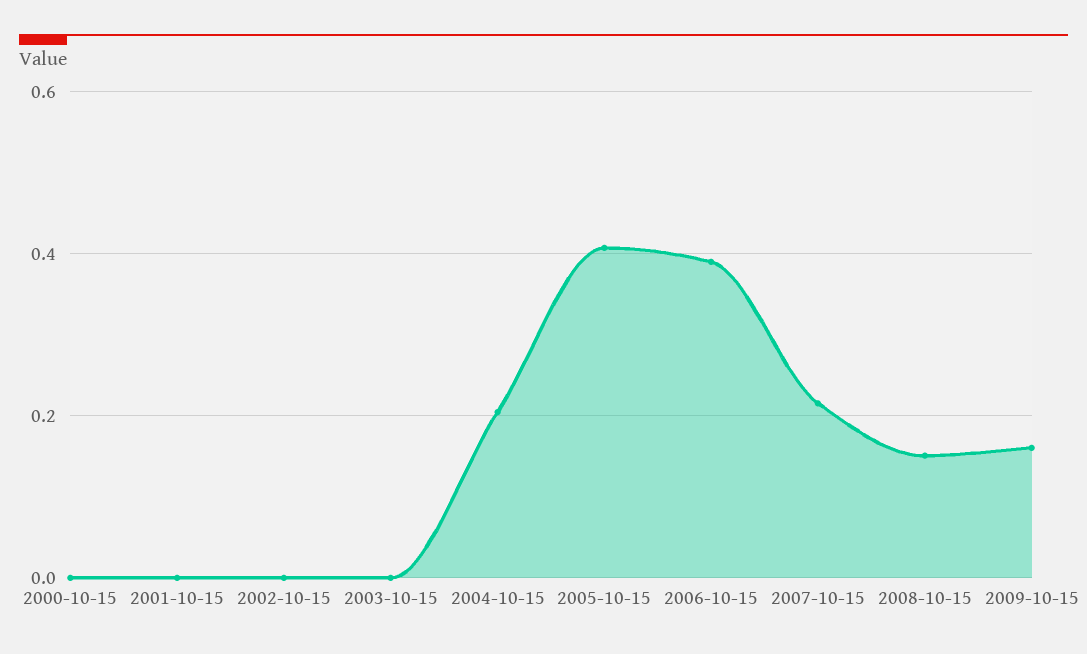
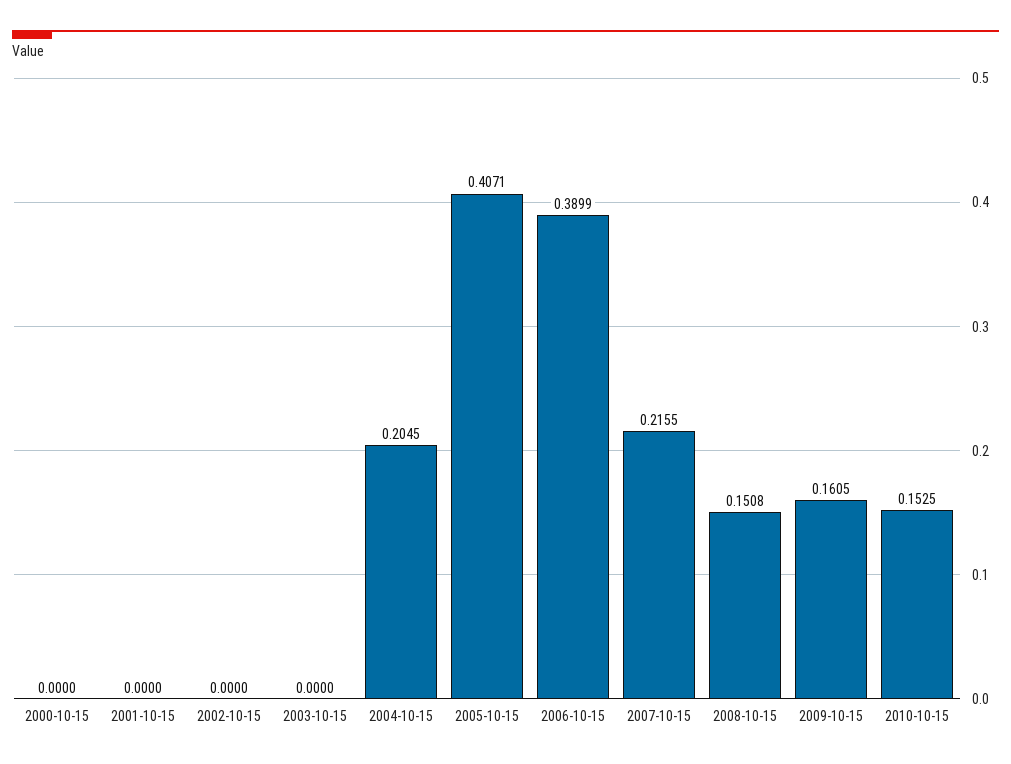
2010-10-15: none -> 0.1525

